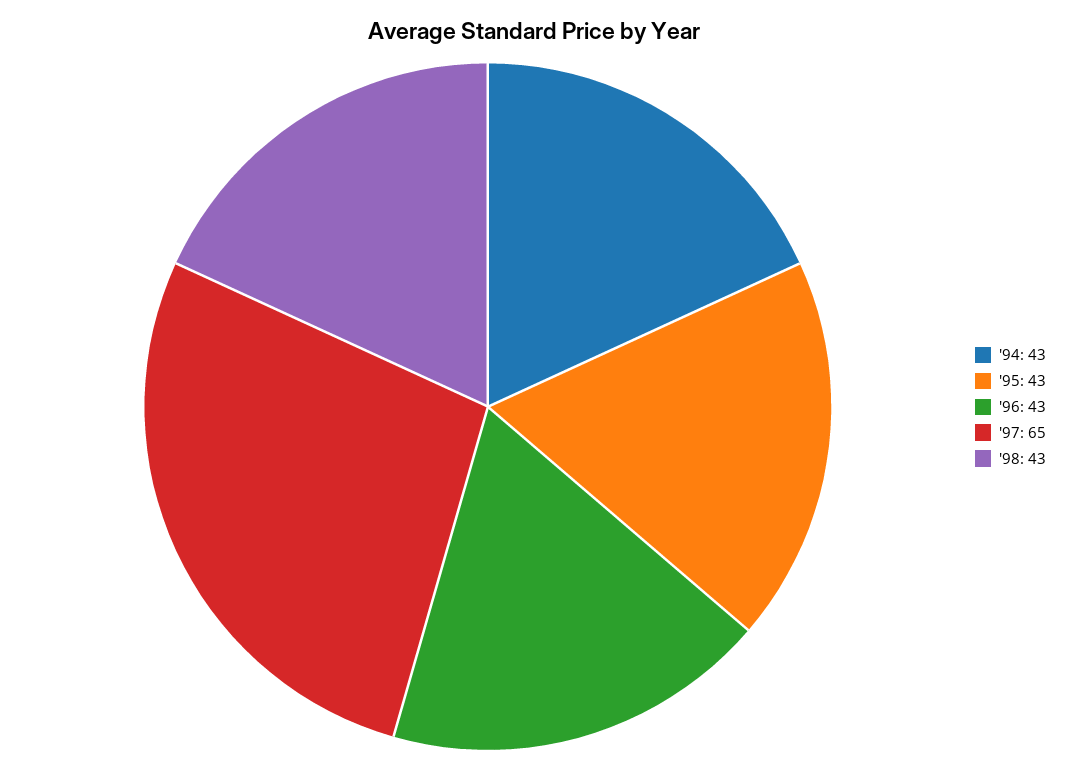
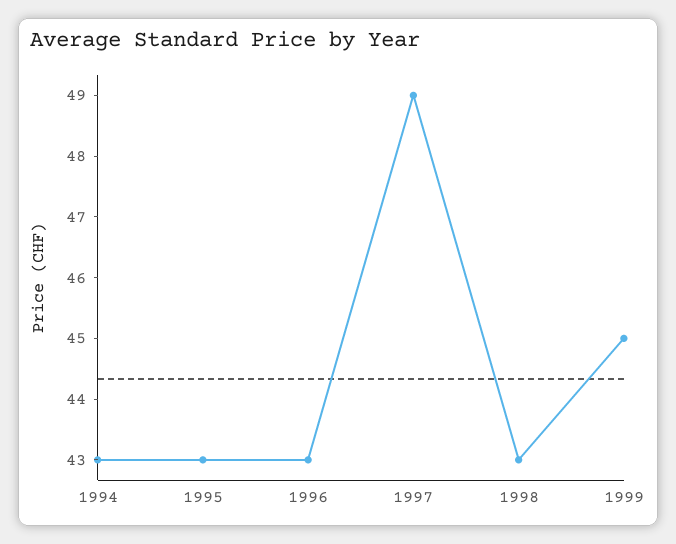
'97: 65 -> 49
1999: none -> 45

